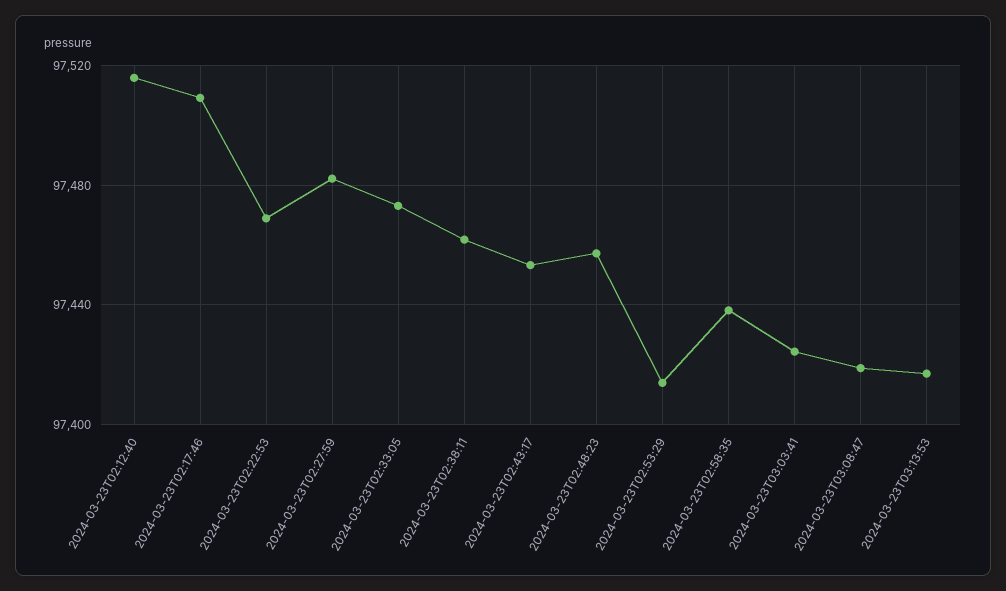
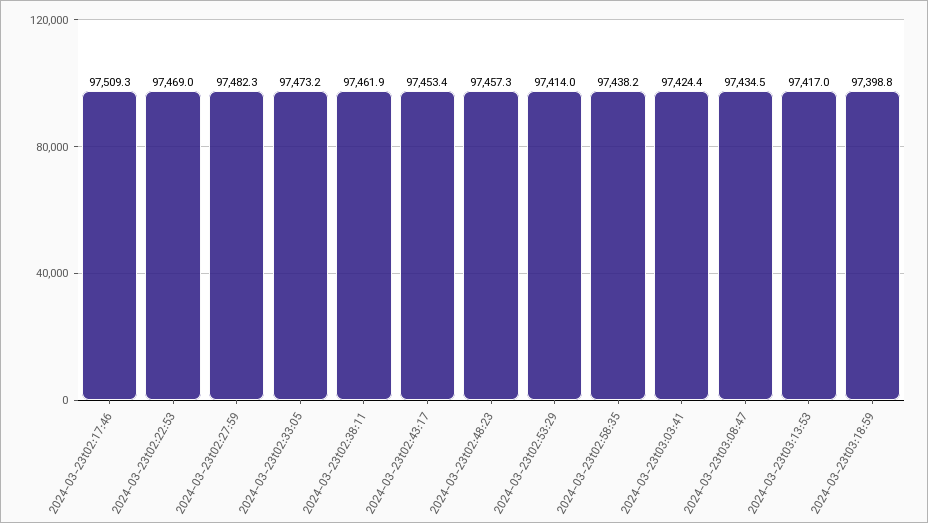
2024-03-23T02:12:40: 97515 -> none
2024-03-23T03:08:47: 97420 -> 97434.5
2024-03-23t03:18:59: none -> 97398.8

